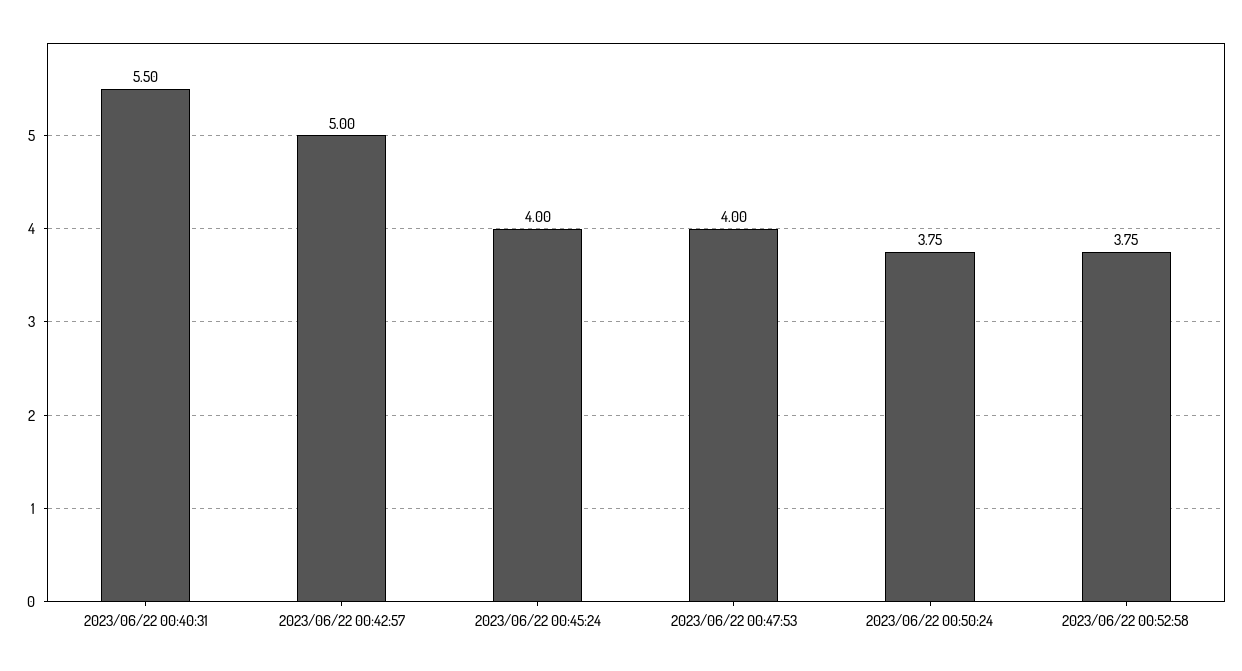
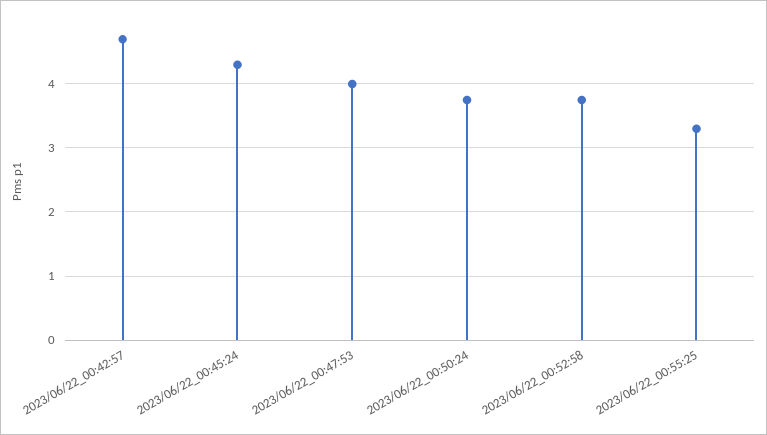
2023/06/22 00:40:31: 5.5 -> none
2023/06/22 00:42:57: 5 -> 4.7
2023/06/22 00:45:24: 4 -> 4.3
2023/06/22_00:55:25: none -> 3.3

